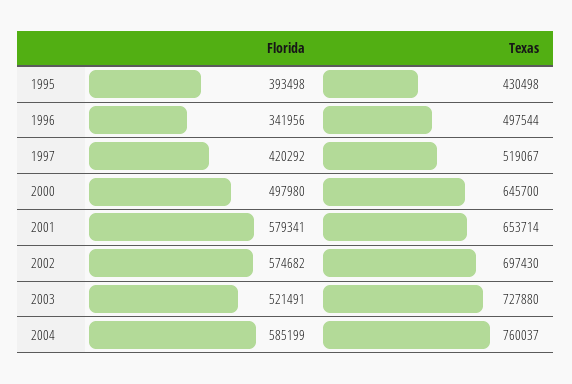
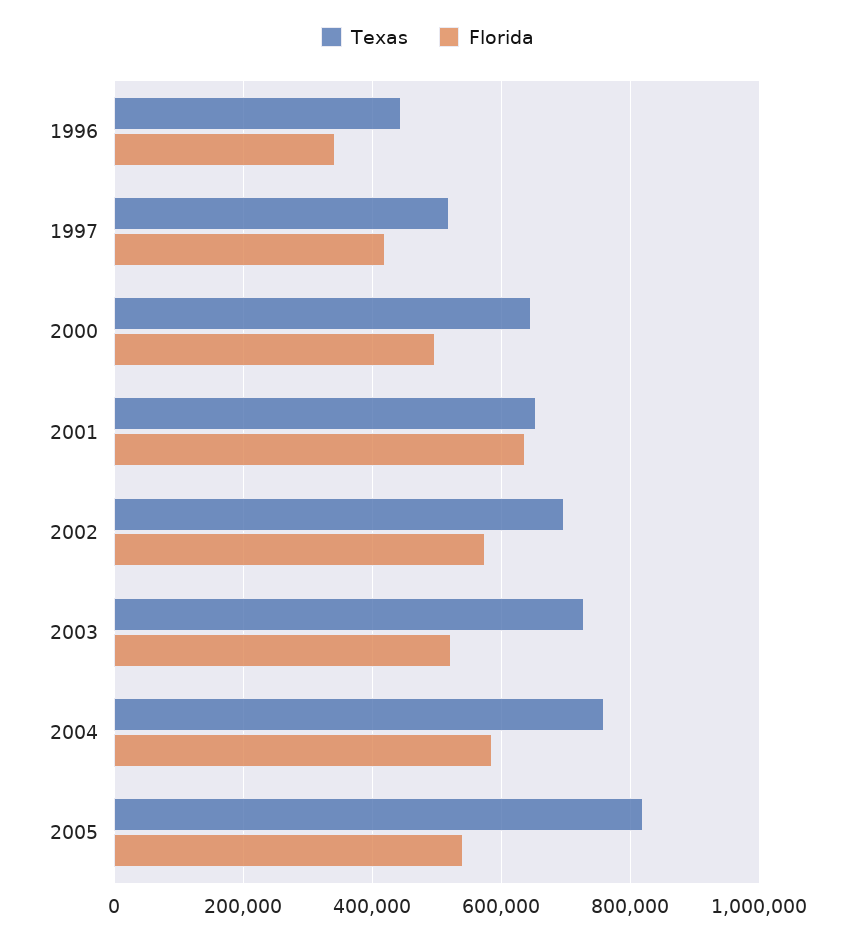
Florida, 1995: 393498 -> none
Texas, 1995: 430498 -> none
Texas, 1996: 497544 -> 440000
Florida, 2001: 579341 -> 640000
Texas, 2005: none -> 820000
Florida, 2005: none -> 540000

